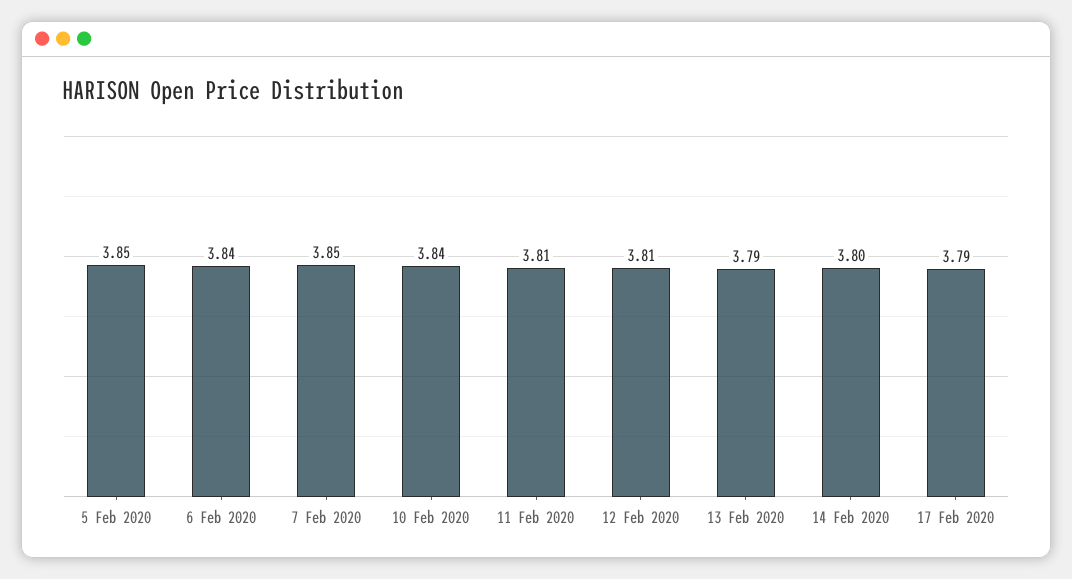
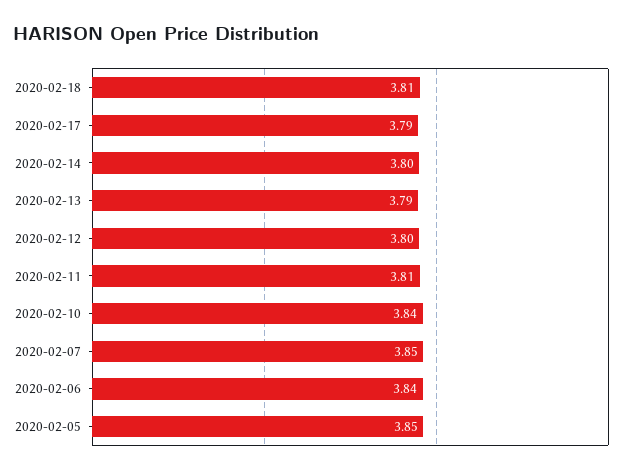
12 Feb 2020: 3.81 -> 3.8
2020-02-18: none -> 3.81

